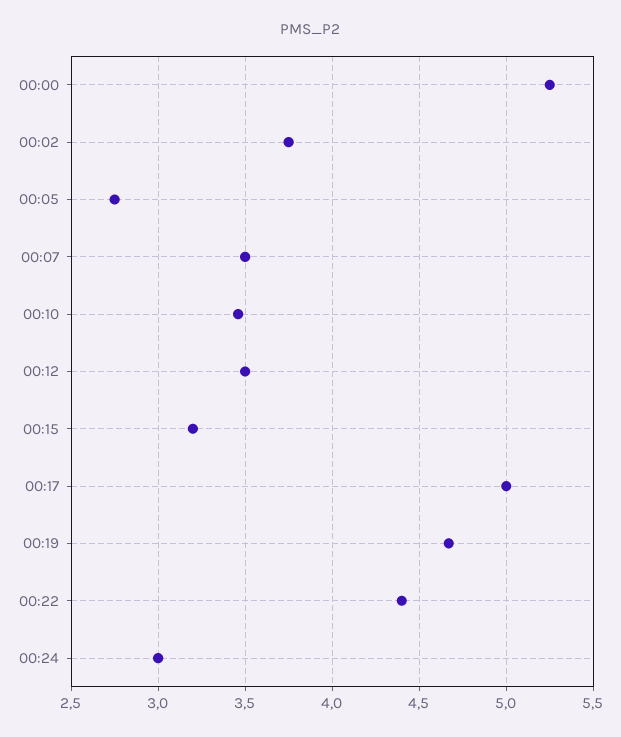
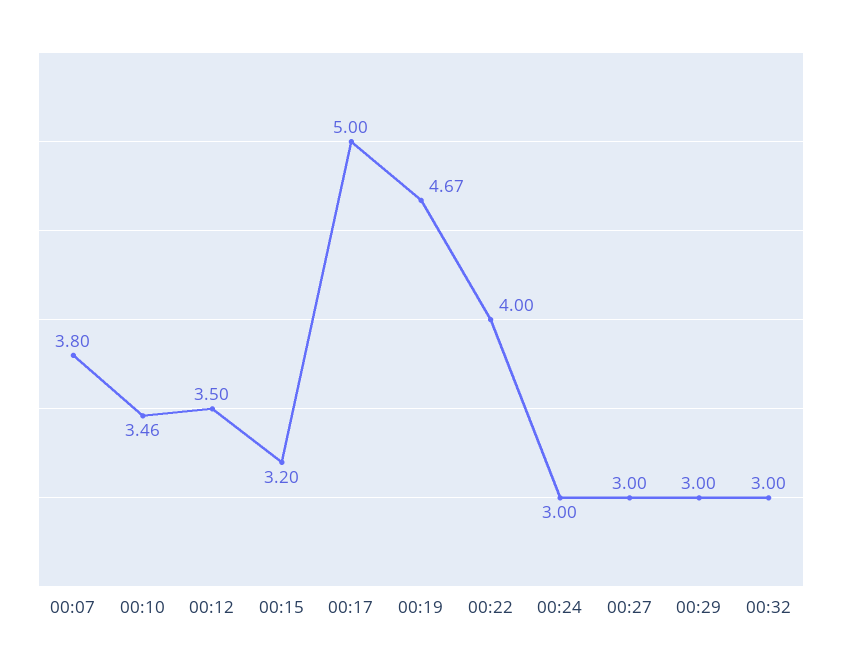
00:00: 5.25 -> none
00:02: 3.75 -> none
00:05: 2.75 -> none
00:07: 3.5 -> 3.8
00:22: 4.4 -> 4
00:27: none -> 3
00:29: none -> 3
00:32: none -> 3

